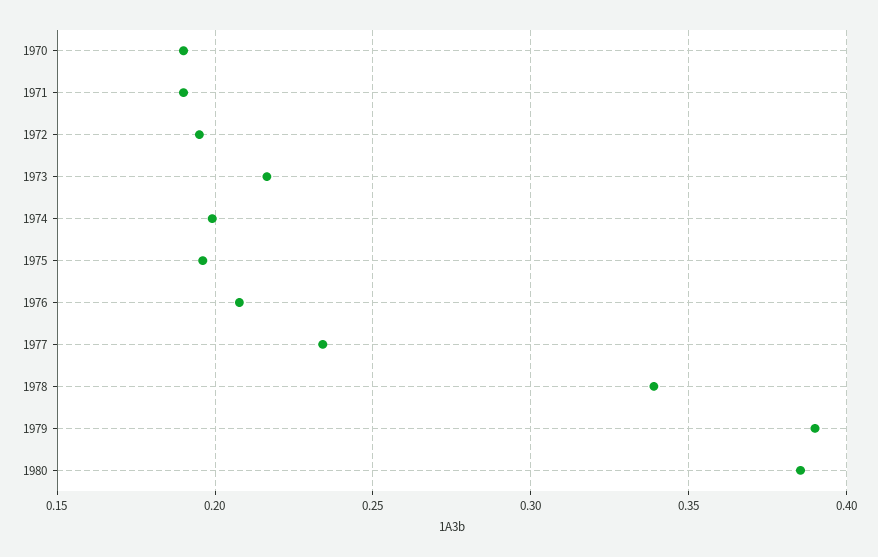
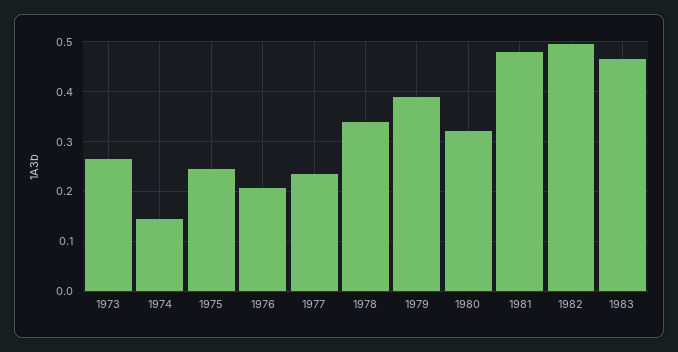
1970: 0.19 -> none
1971: 0.19 -> none
1972: 0.195 -> none
1973: 0.215 -> 0.26
1974: 0.2 -> 0.14
1975: 0.195 -> 0.24
1980: 0.385 -> 0.32
1981: none -> 0.48
1982: none -> 0.5
1983: none -> 0.46

